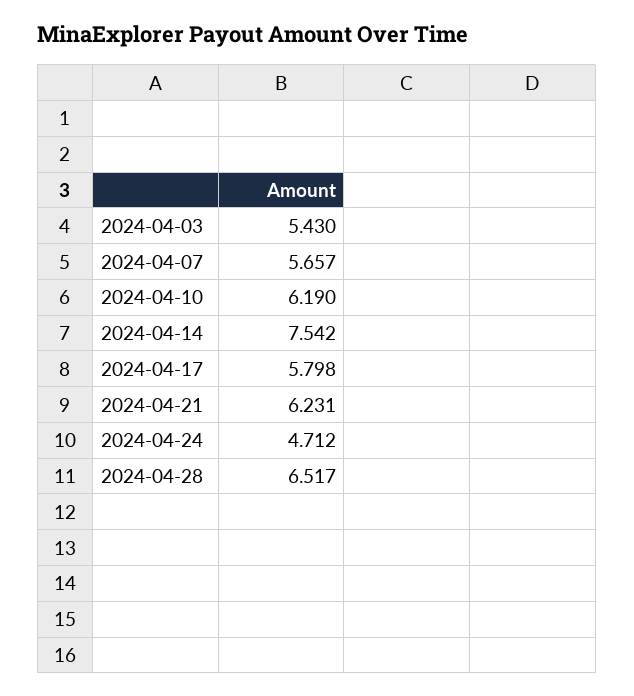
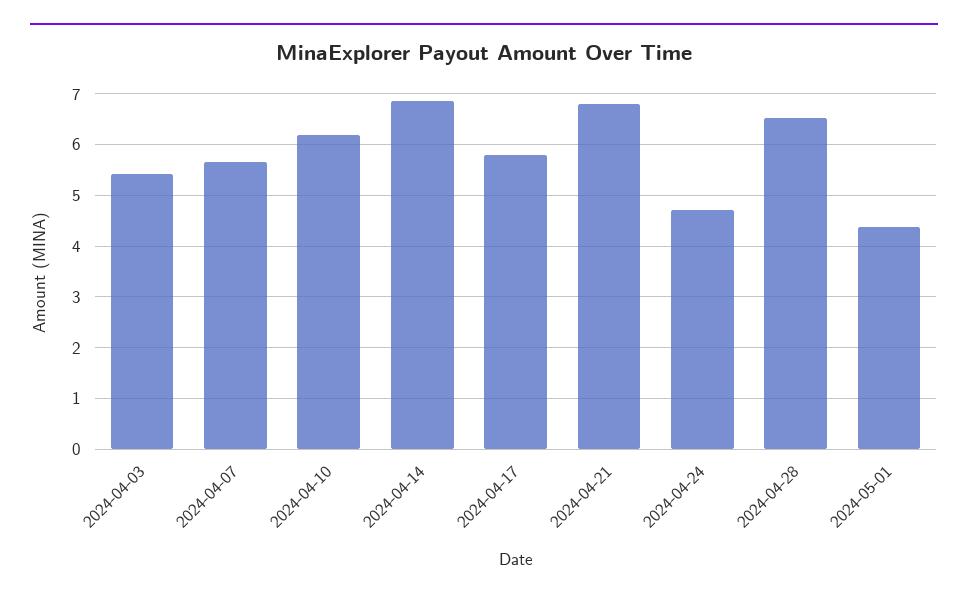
2024-04-14: 7.542 -> 6.8
2024-04-21: 6.231 -> 6.8
2024-05-01: none -> 4.4

